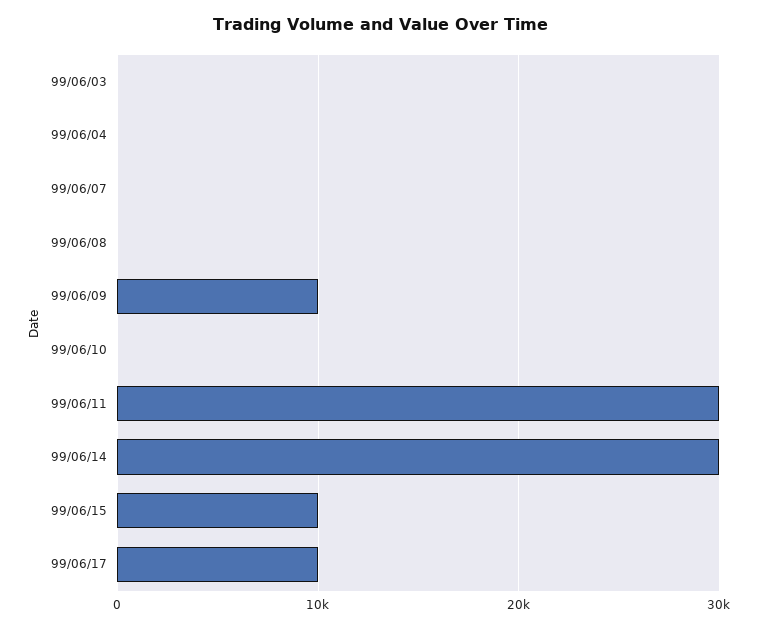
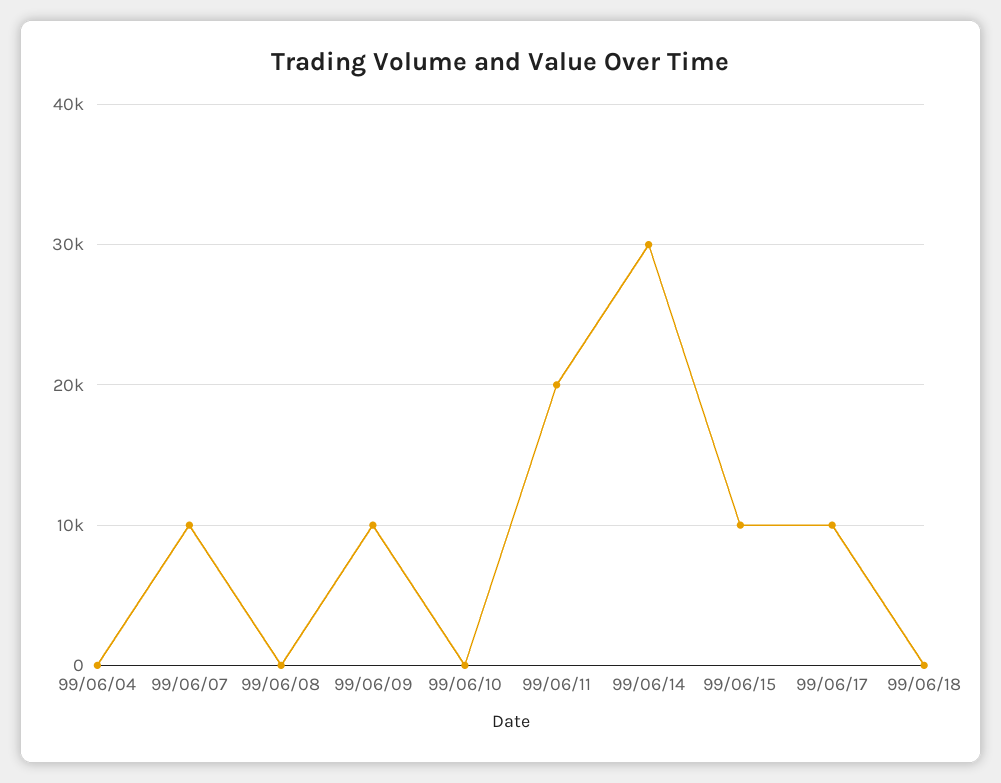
99/06/03: 0 -> none
99/06/07: 0 -> 10000
99/06/11: 30000 -> 20000
99/06/18: none -> 0

